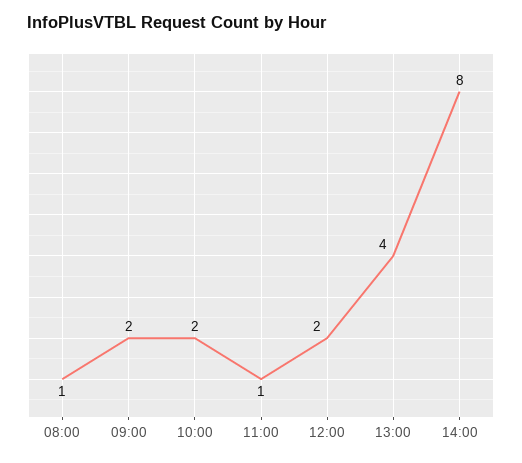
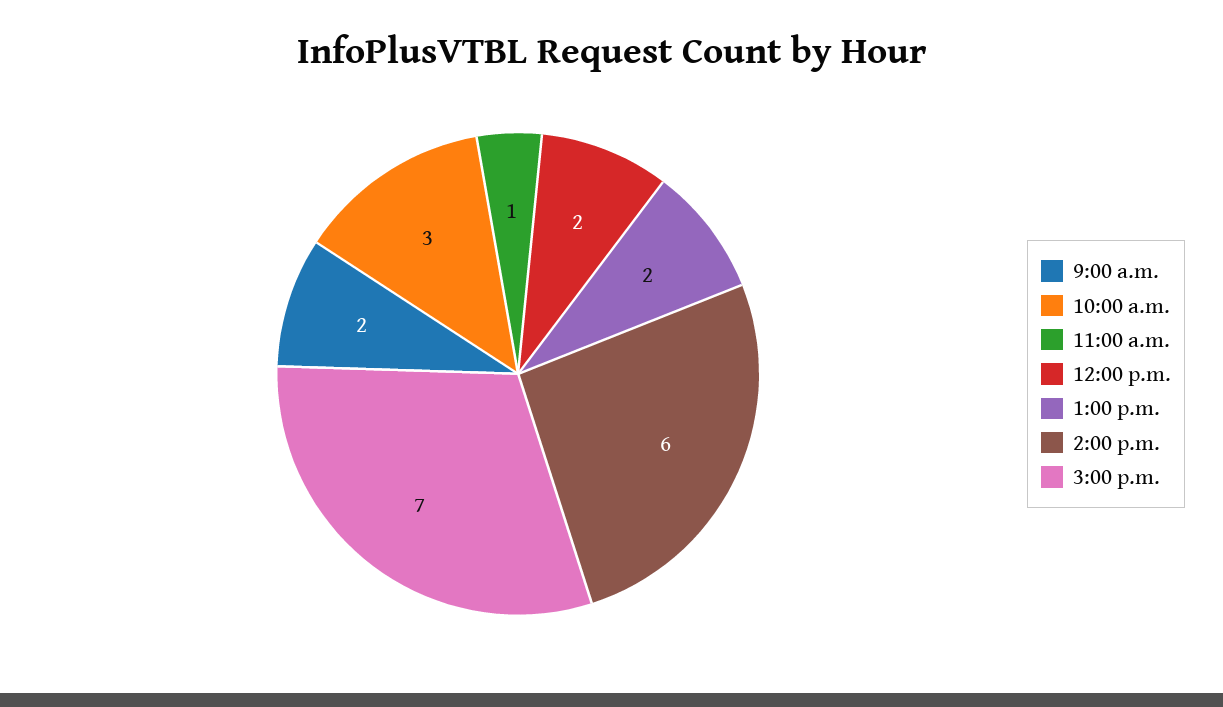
08:00: 1 -> none
10:00: 2 -> 3
13:00: 4 -> 2
14:00: 8 -> 6
3:00 p.m.: none -> 7

